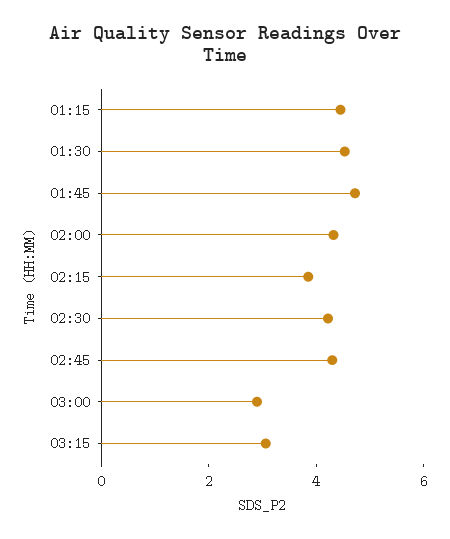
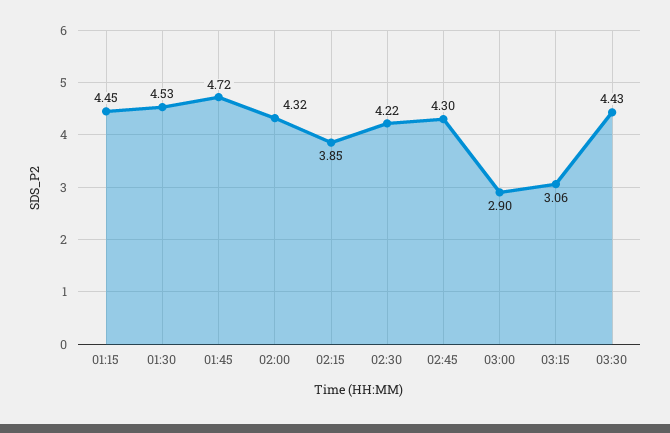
03:30: none -> 4.43

